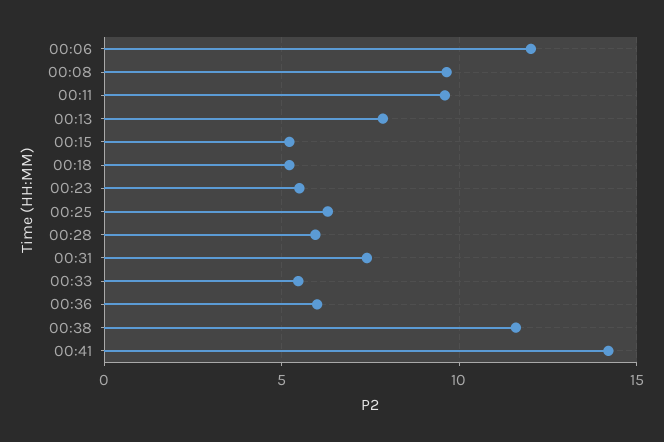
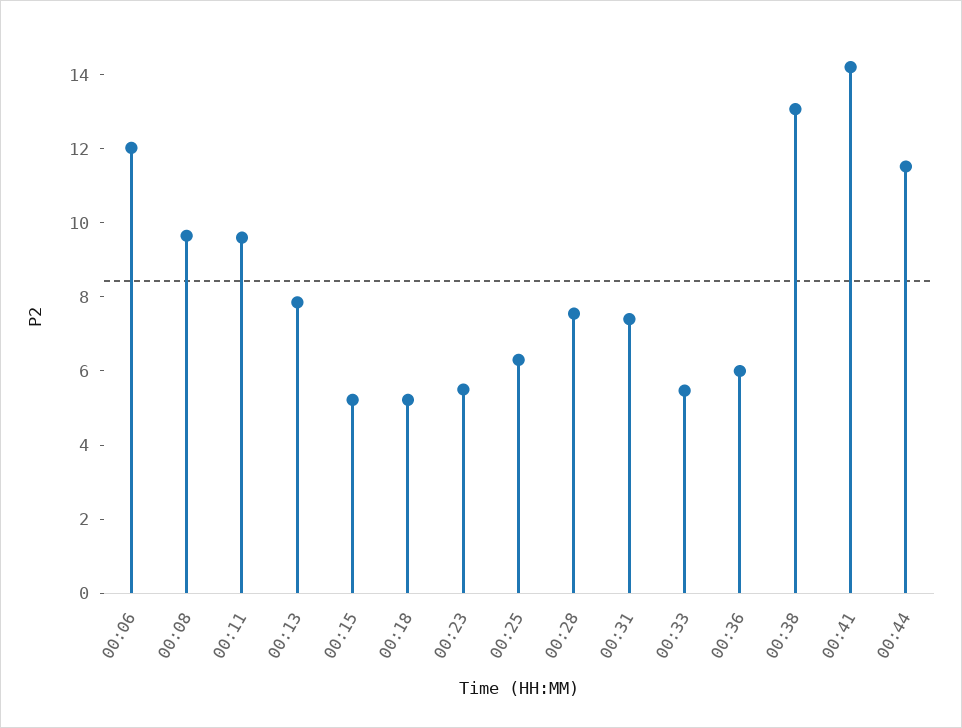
00:28: 6 -> 7.5
00:38: 11.5 -> 13
00:44: none -> 11.5

